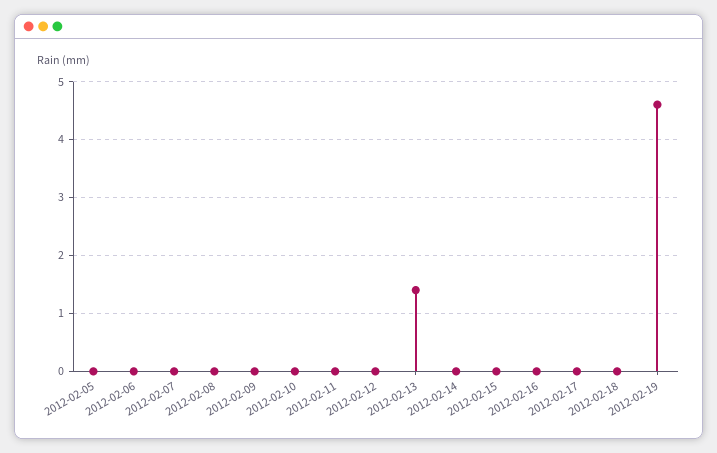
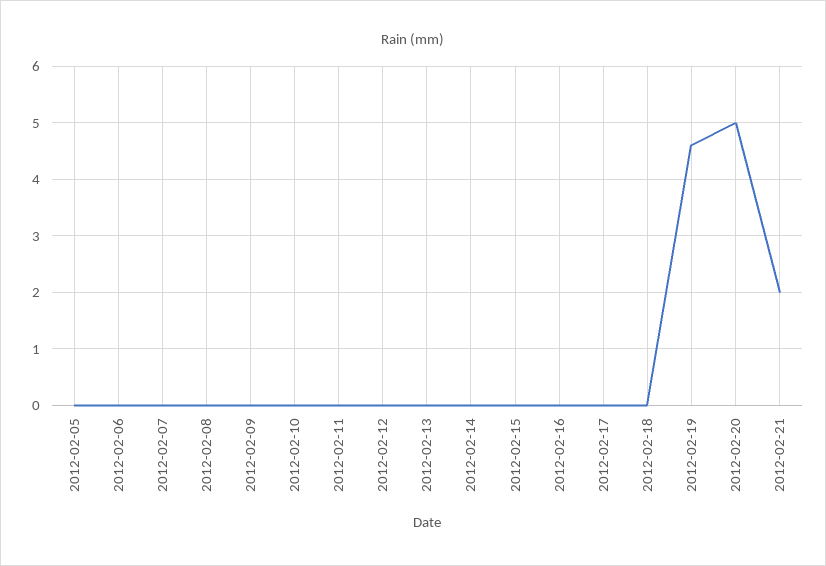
2012-02-13: 1.5 -> 0
2012-02-20: none -> 5
2012-02-21: none -> 2

